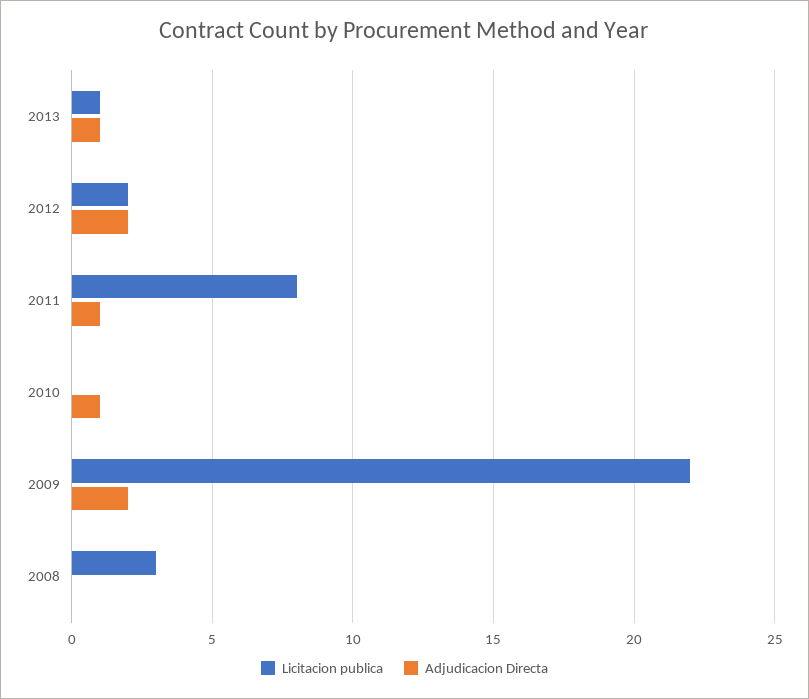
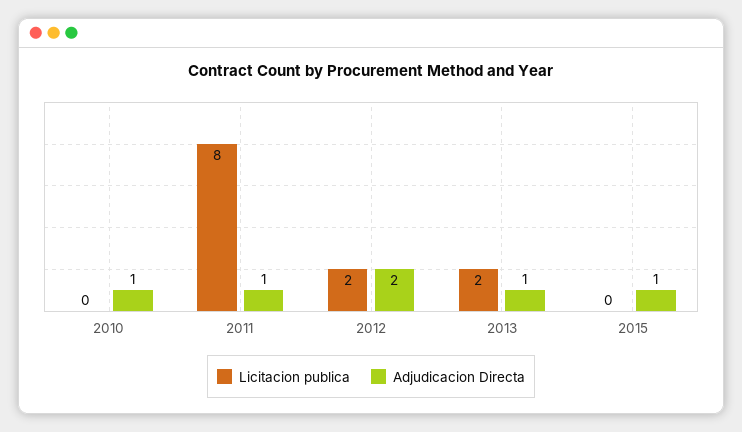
Licitacion publica, 2013: 1 -> 2
Licitacion publica, 2009: 22 -> none
Adjudicacion Directa, 2009: 2 -> none
Licitacion publica, 2008: 3 -> none
Adjudicacion Directa, 2008: 0 -> none
Licitacion publica, 2015: none -> 0
Adjudicacion Directa, 2015: none -> 1

